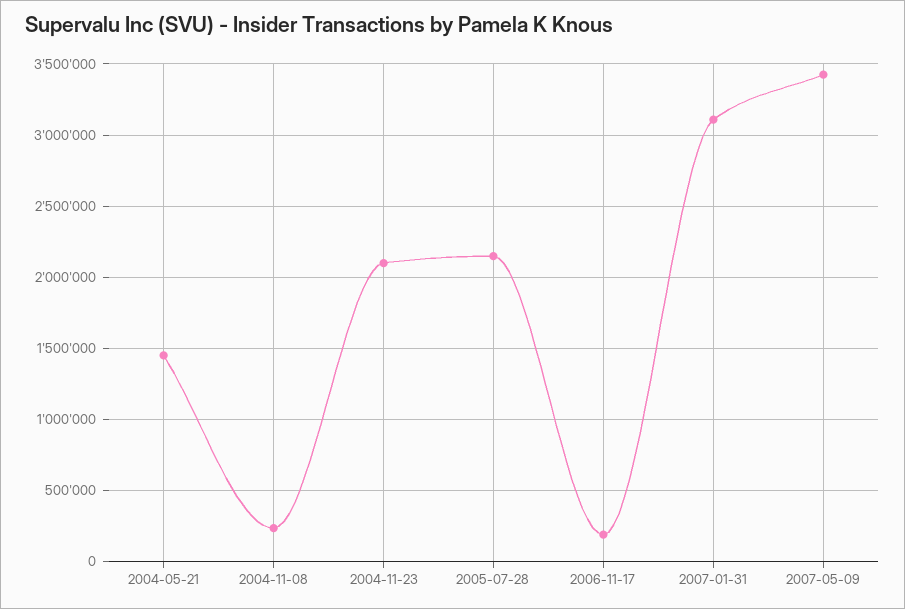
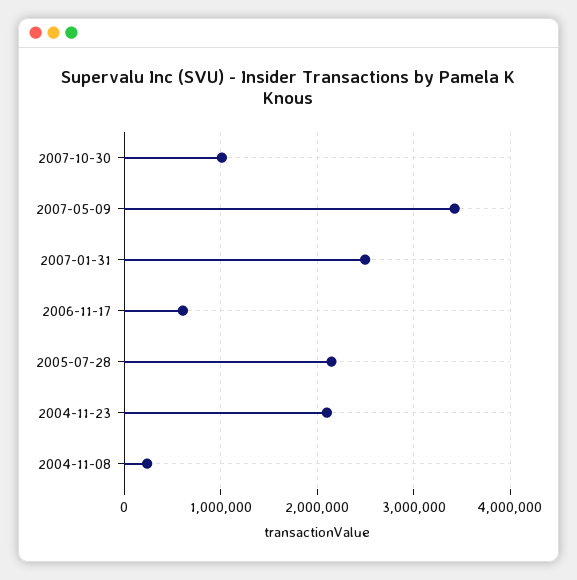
2004-05-21: 1450000 -> none
2006-11-17: 200000 -> 600000
2007-01-31: 3100000 -> 2500000
2007-10-30: none -> 1000000

